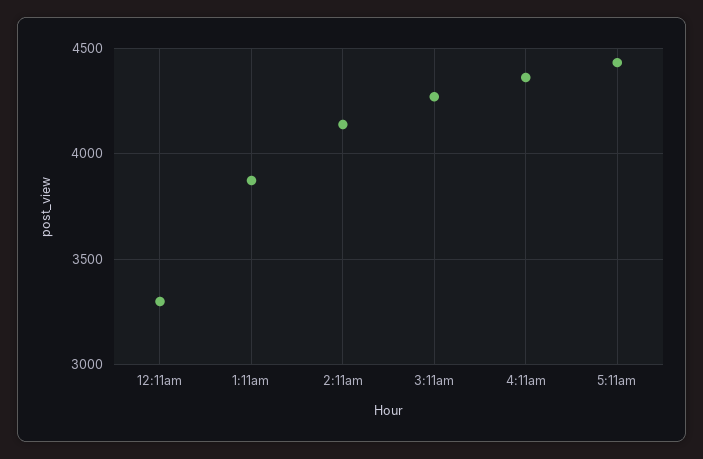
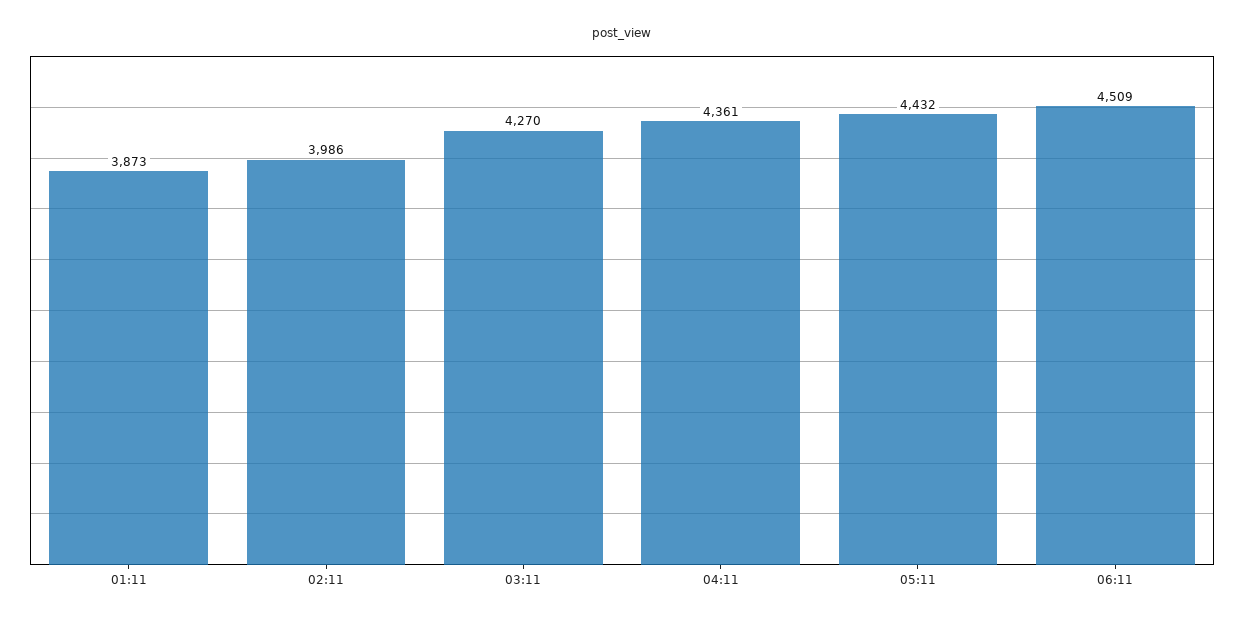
12:11am: 3300 -> none
2:11am: 4150 -> 3986
06:11: none -> 4509

